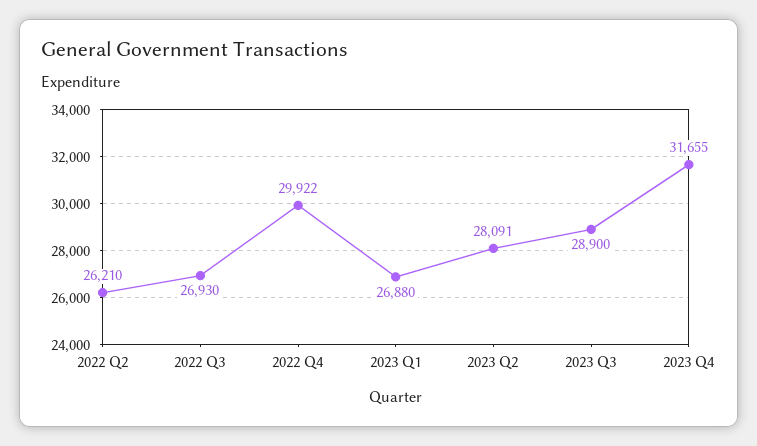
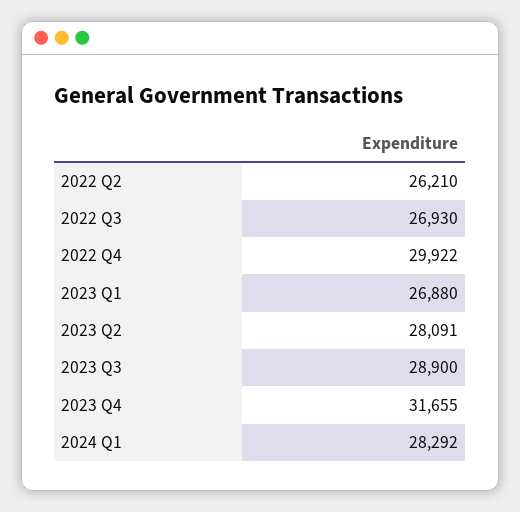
2024 Q1: none -> 28292

